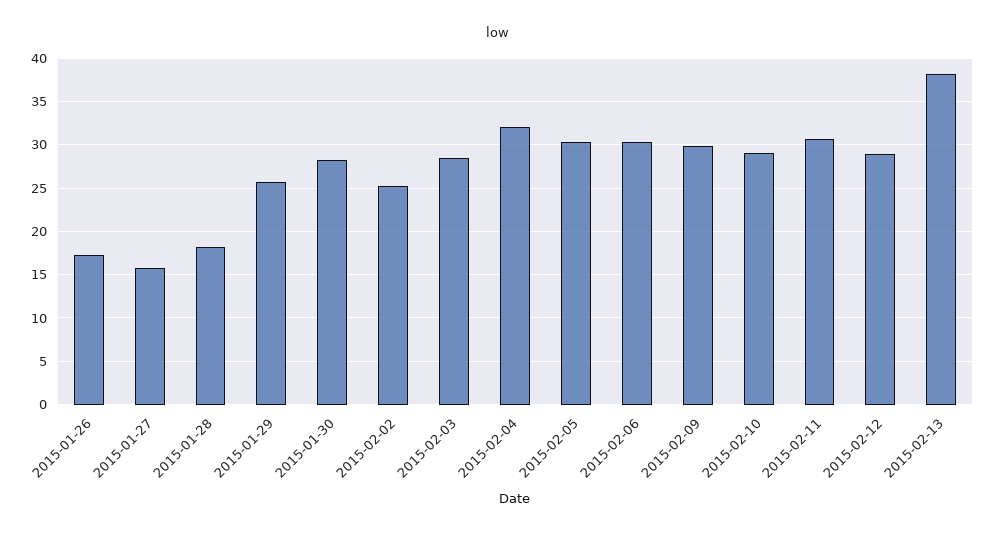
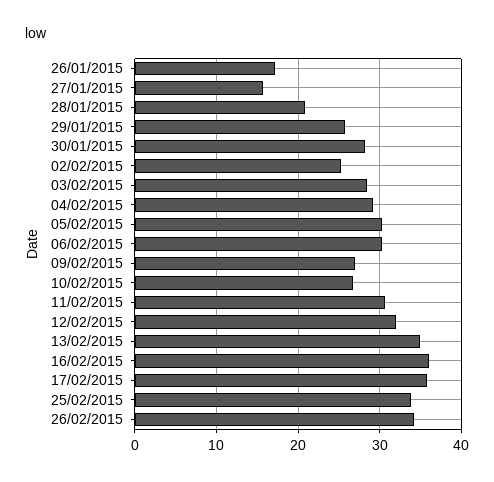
2015-01-28: 18 -> 21
2015-02-04: 32 -> 29
2015-02-09: 30 -> 27
2015-02-10: 29 -> 27
2015-02-12: 29 -> 32
2015-02-13: 38 -> 35
16/02/2015: none -> 36
17/02/2015: none -> 36
25/02/2015: none -> 34
26/02/2015: none -> 34

